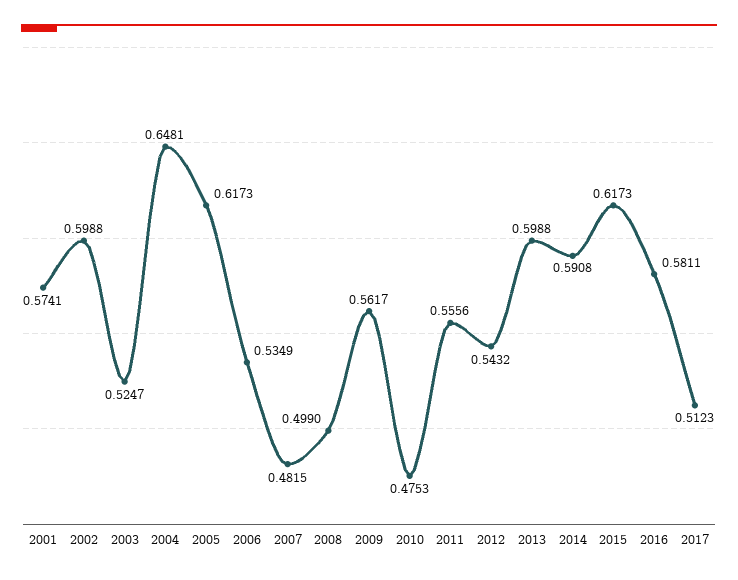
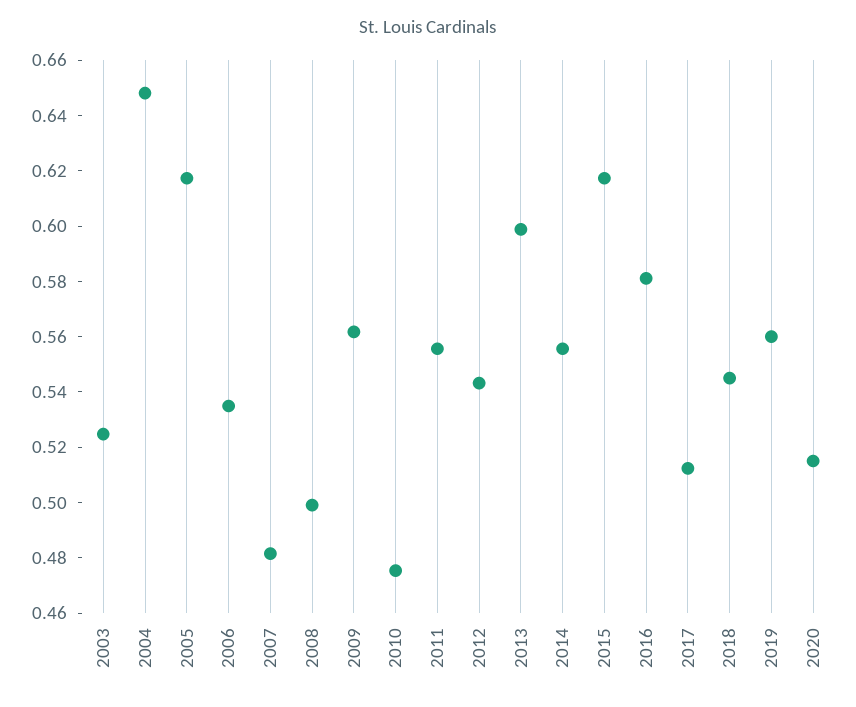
2001: 0.5741 -> none
2002: 0.5988 -> none
2014: 0.5908 -> 0.555
2018: none -> 0.545
2019: none -> 0.56
2020: none -> 0.515

